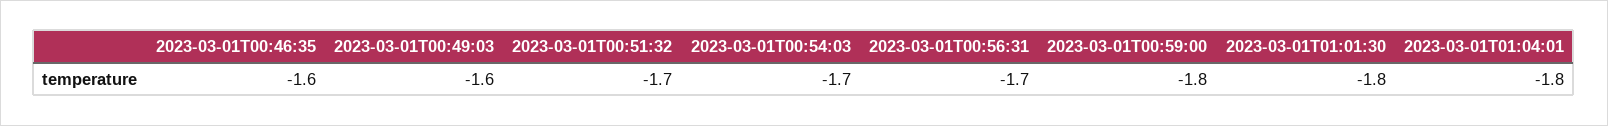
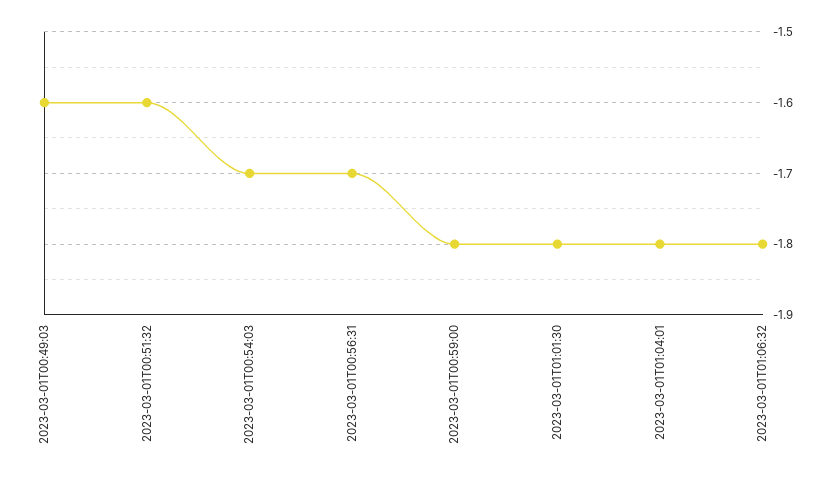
2023-03-01T00:46:35: -1.6 -> none
2023-03-01T00:51:32: -1.7 -> -1.6
2023-03-01T01:06:32: none -> -1.8

